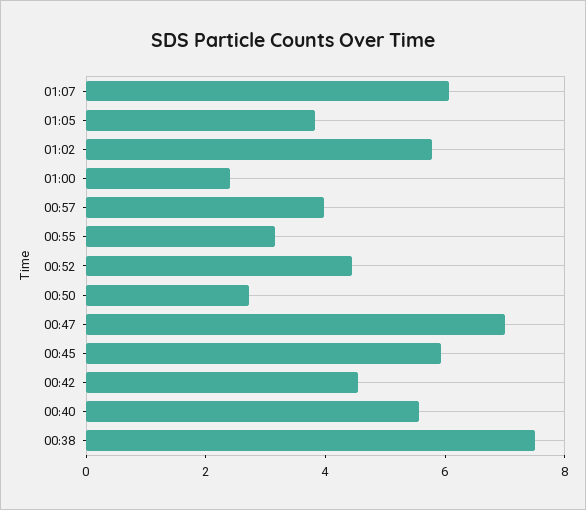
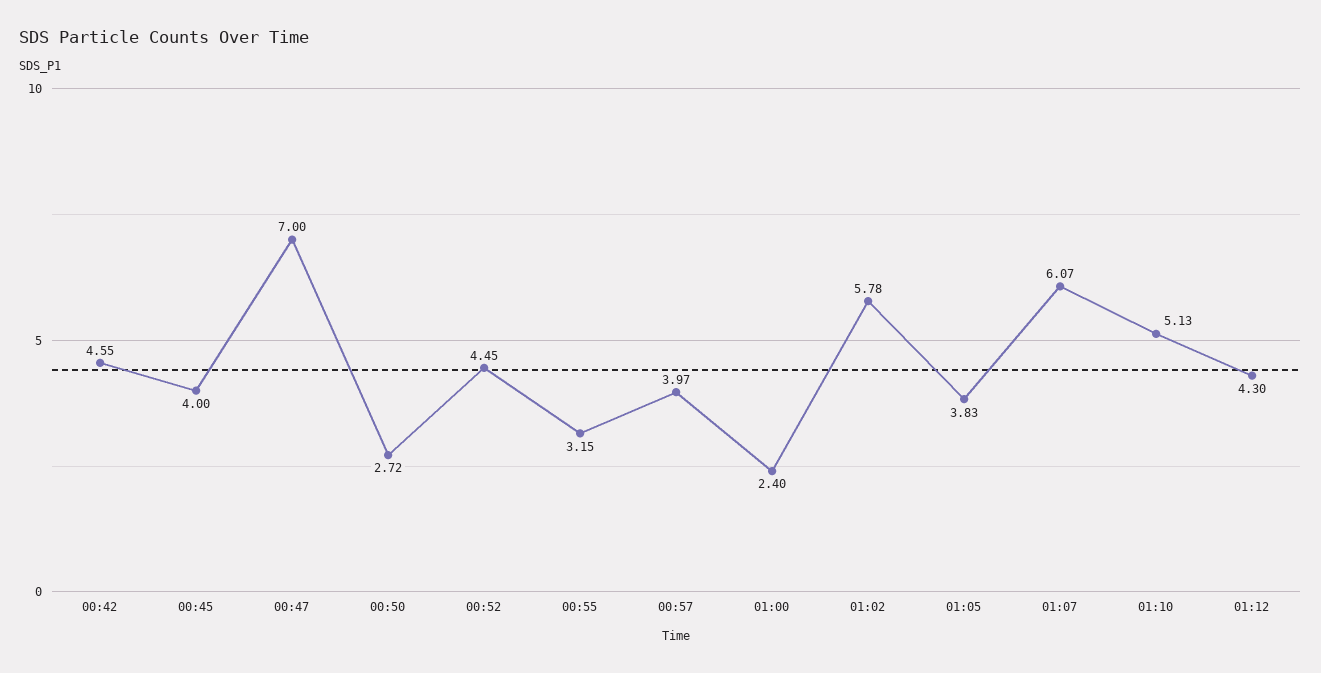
00:45: 6 -> 4
00:40: 5.5 -> none
00:38: 7.5 -> none
01:10: none -> 5.13
01:12: none -> 4.3

